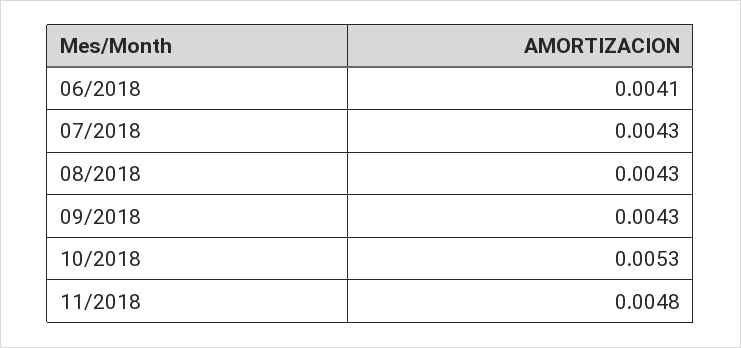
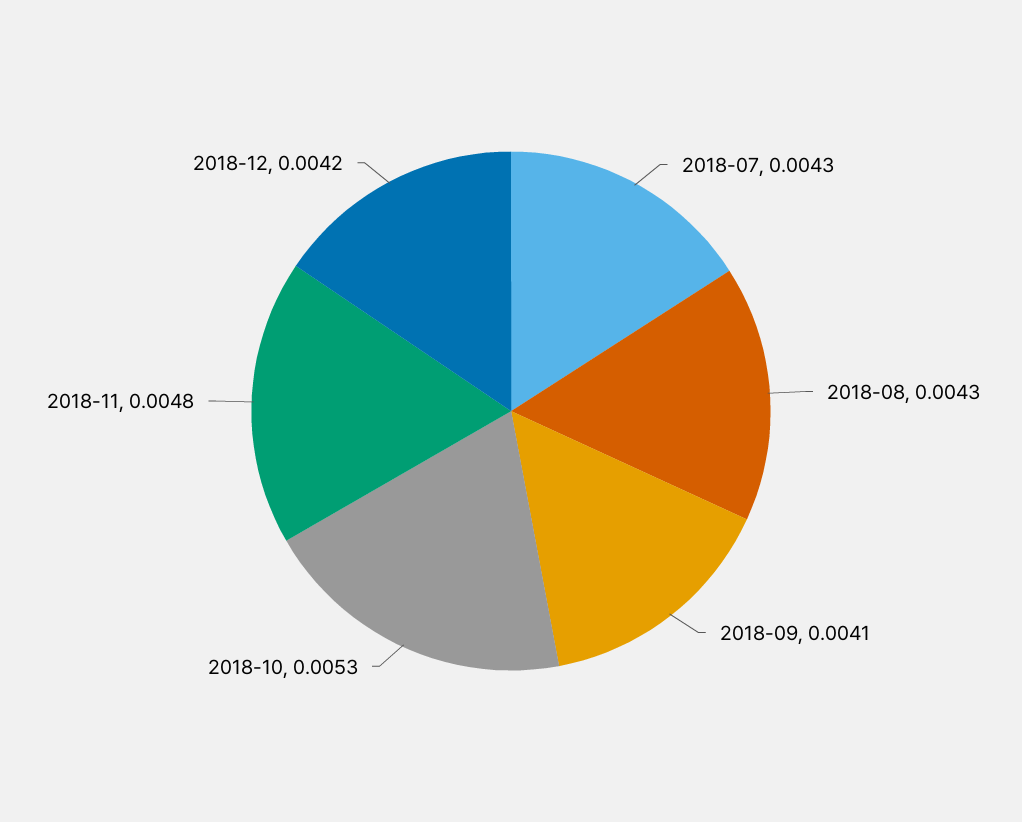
06/2018: 0.0041 -> none
09/2018: 0.0043 -> 0.0041
2018-12: none -> 0.0042

